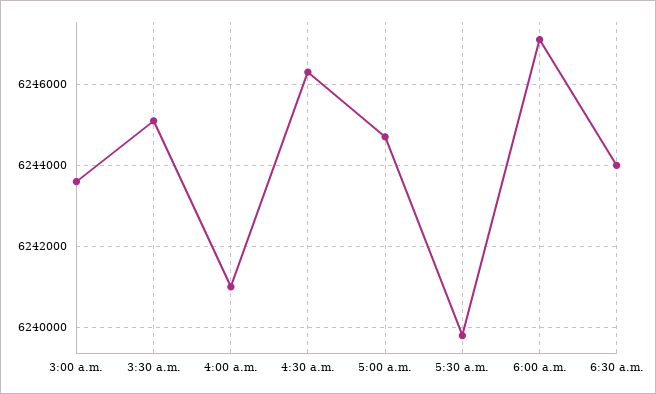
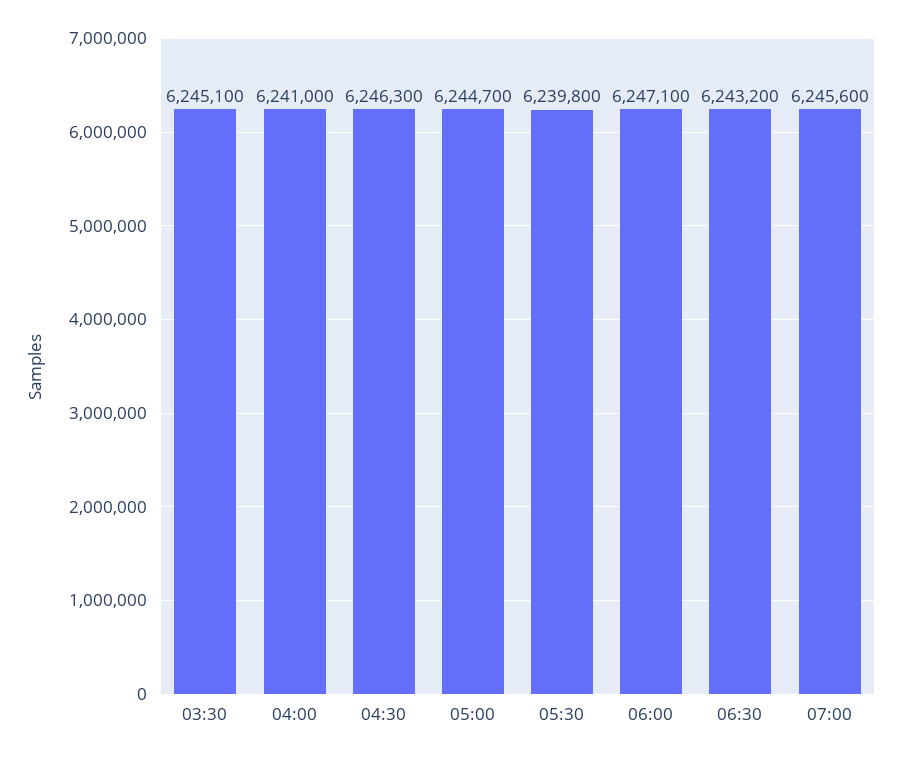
3:00 a.m.: 6243600 -> none
6:30 a.m.: 6244000 -> 6243200
07:00: none -> 6245600

